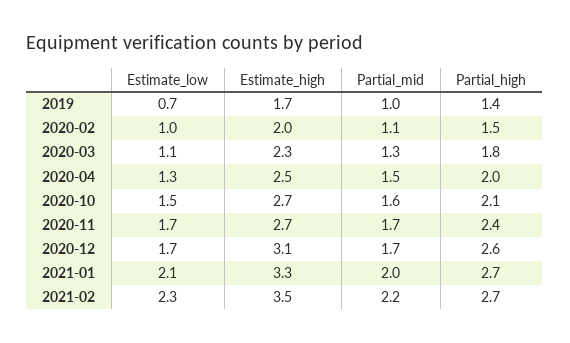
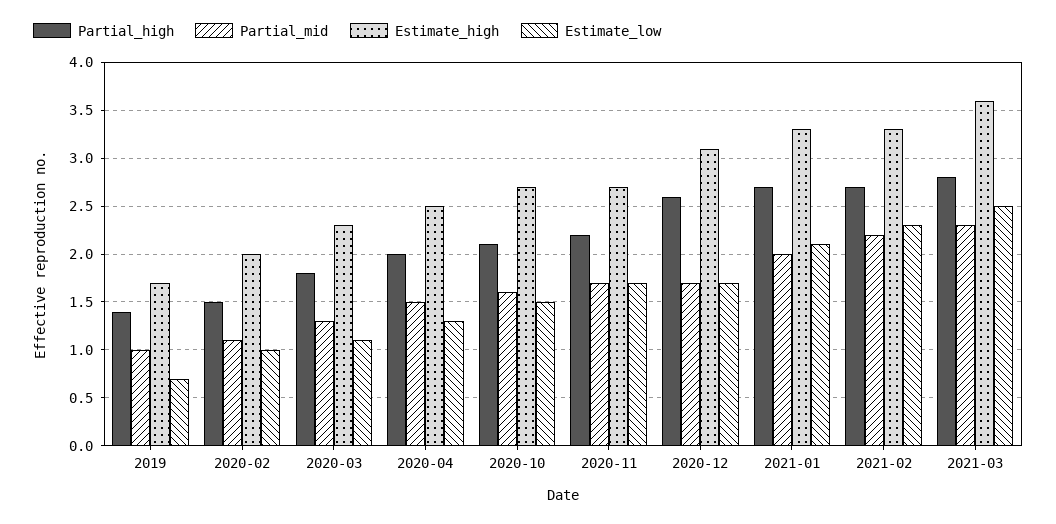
Partial_high, 2020-11: 2.4 -> 2.2
Estimate_high, 2021-02: 3.5 -> 3.3
Partial_high, 2021-03: none -> 2.8
Partial_mid, 2021-03: none -> 2.3
Estimate_high, 2021-03: none -> 3.6
Estimate_low, 2021-03: none -> 2.5

